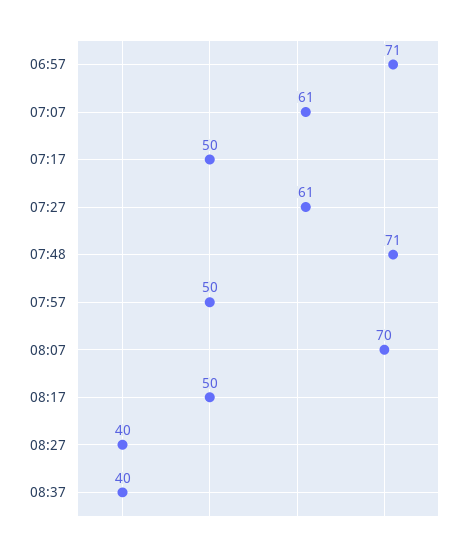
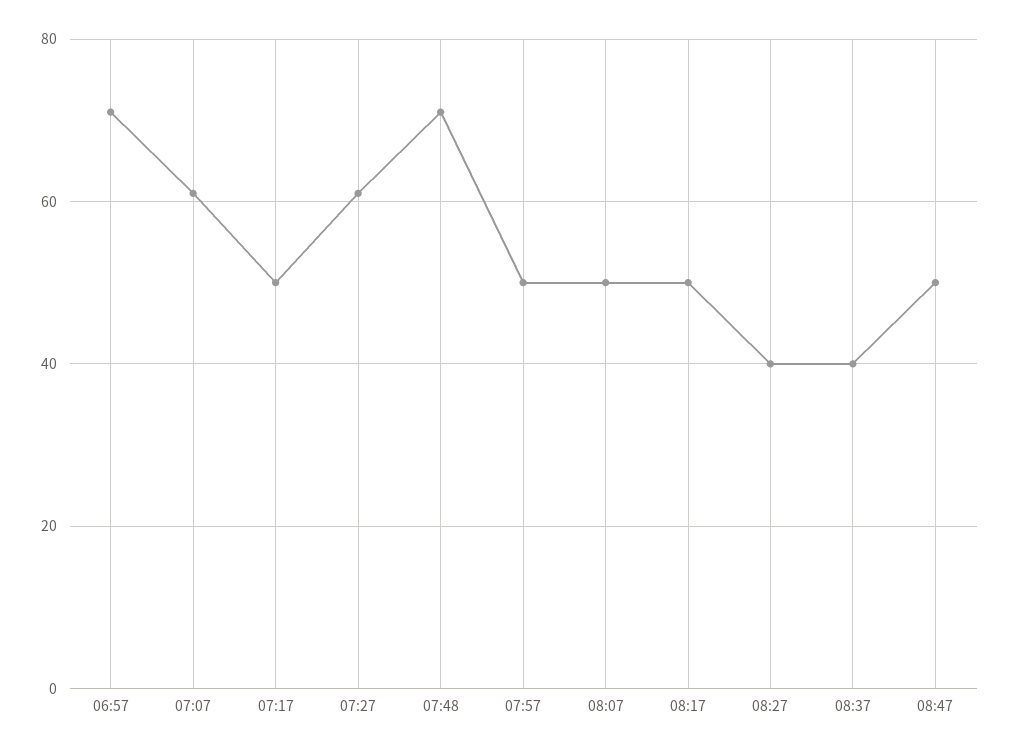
08:07: 70 -> 50
08:47: none -> 50

